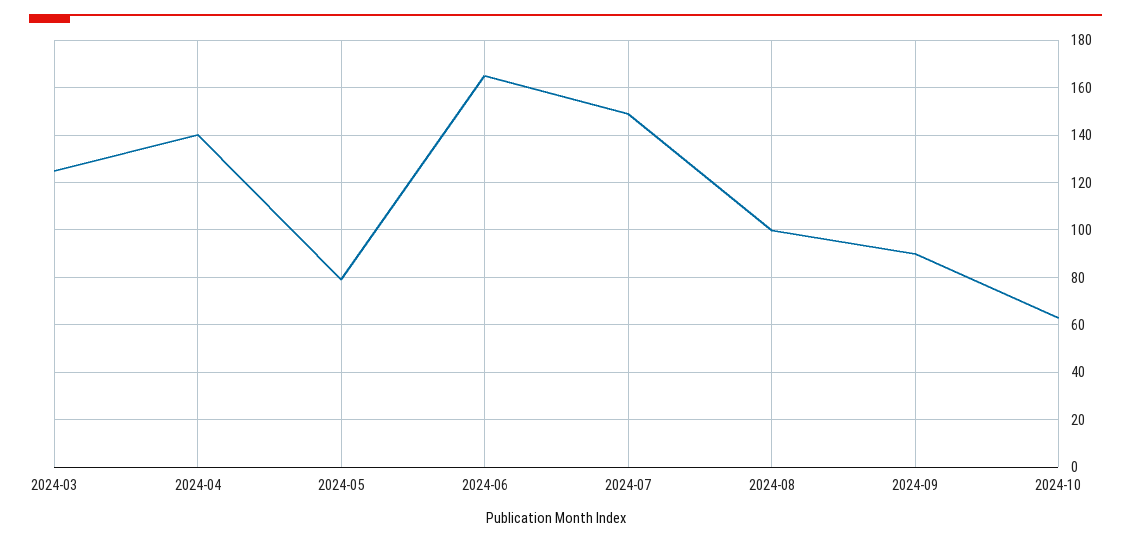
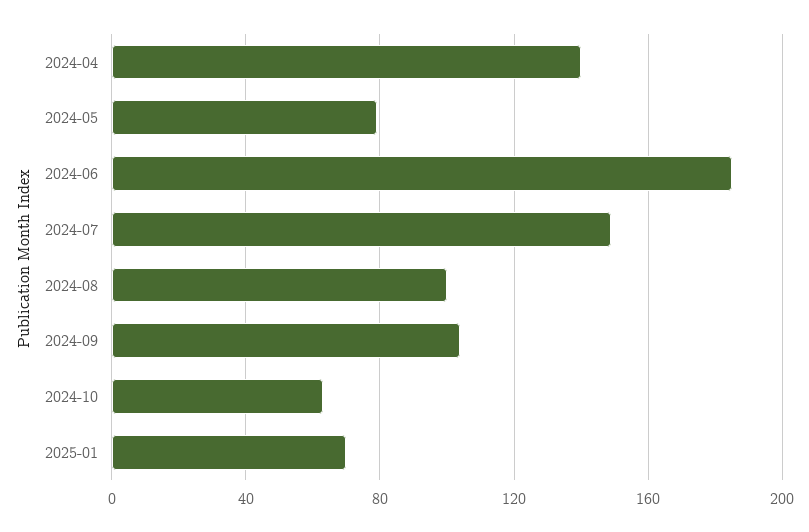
2024-03: 125 -> none
2024-06: 165 -> 185
2024-09: 90 -> 105
2025-01: none -> 70

